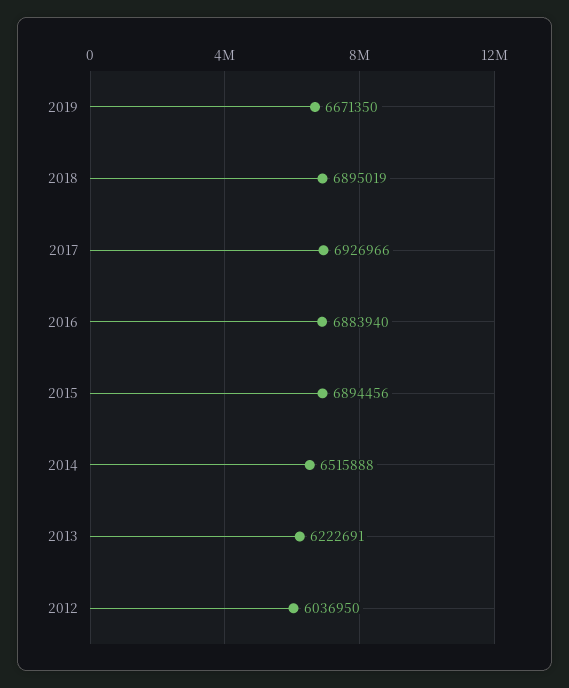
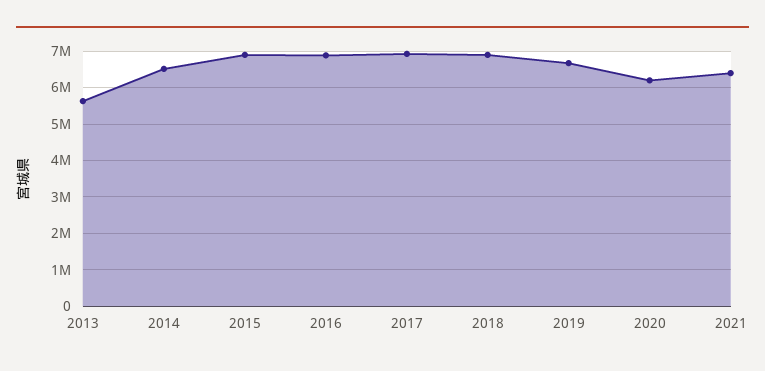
2013: 6222691 -> 5600000
2012: 6036950 -> none
2020: none -> 6200000
2021: none -> 6400000

